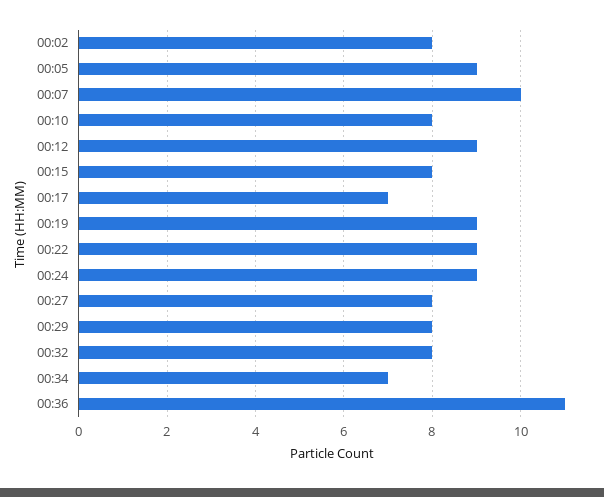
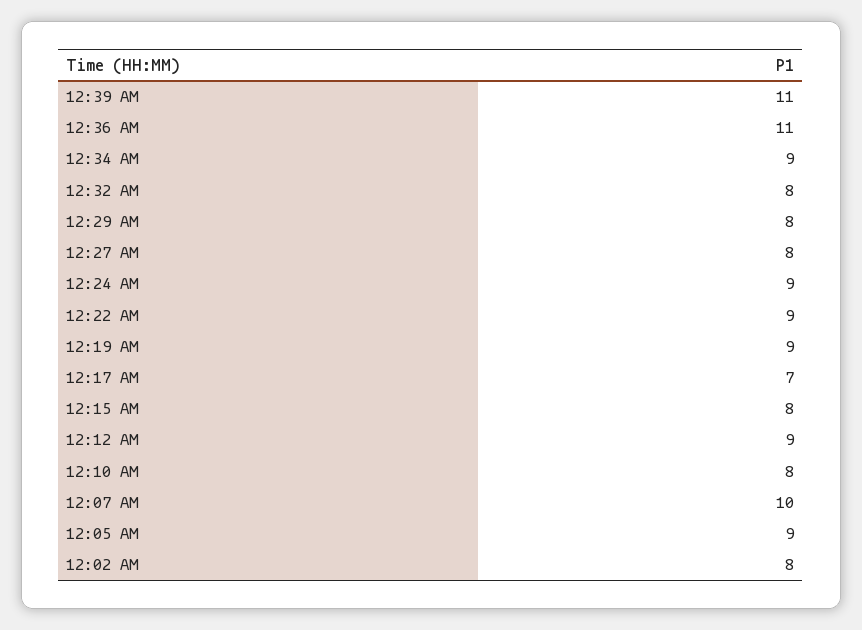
00:34: 7 -> 9
12:39 AM: none -> 11

